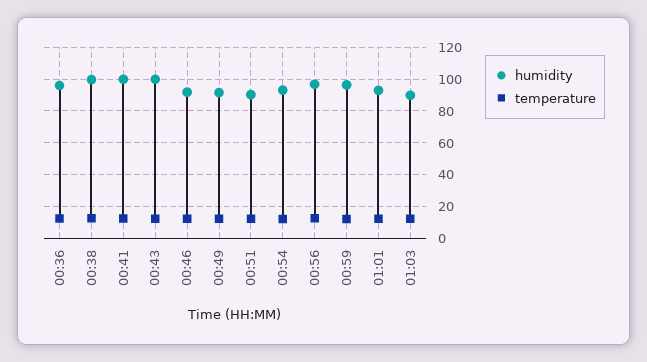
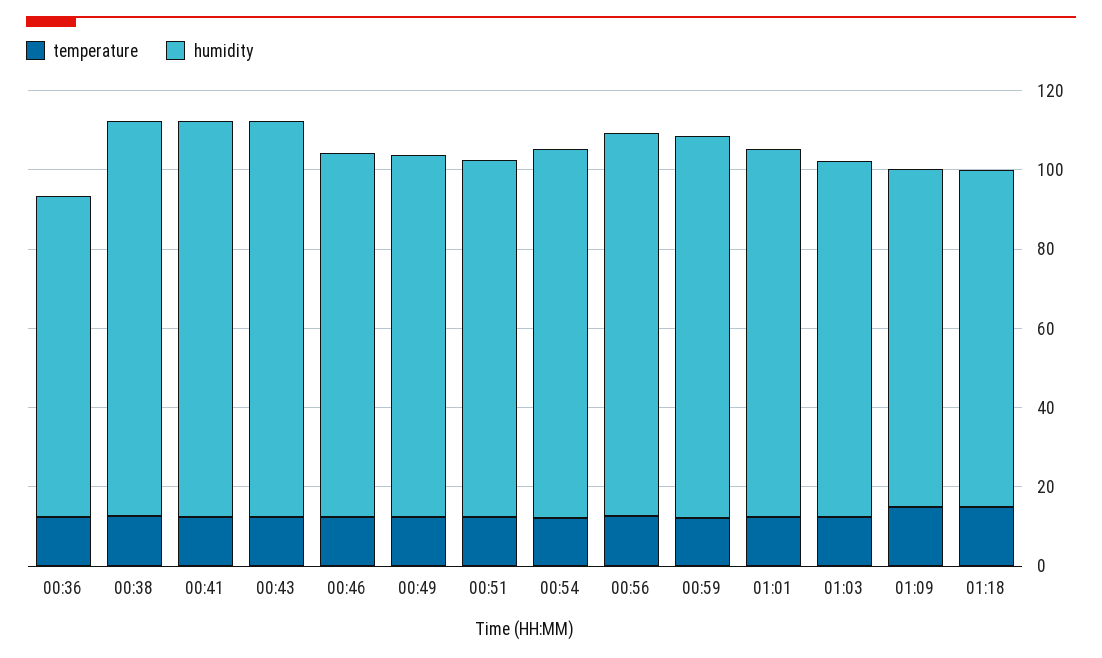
humidity, 00:36: 95 -> 80
temperature, 01:09: none -> 15
humidity, 01:09: none -> 85
temperature, 01:18: none -> 15
humidity, 01:18: none -> 85

